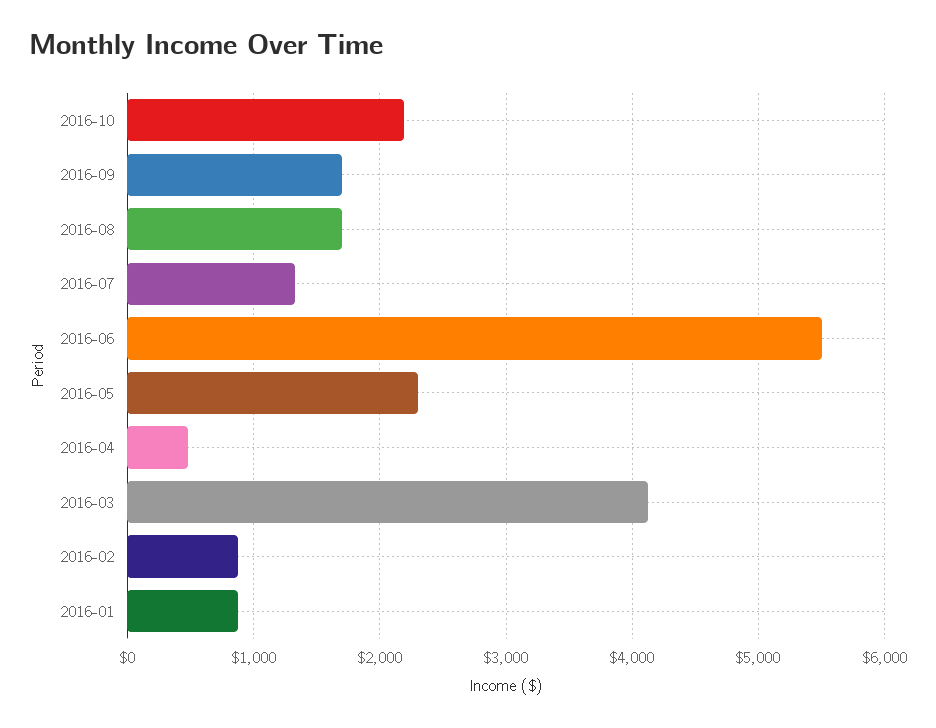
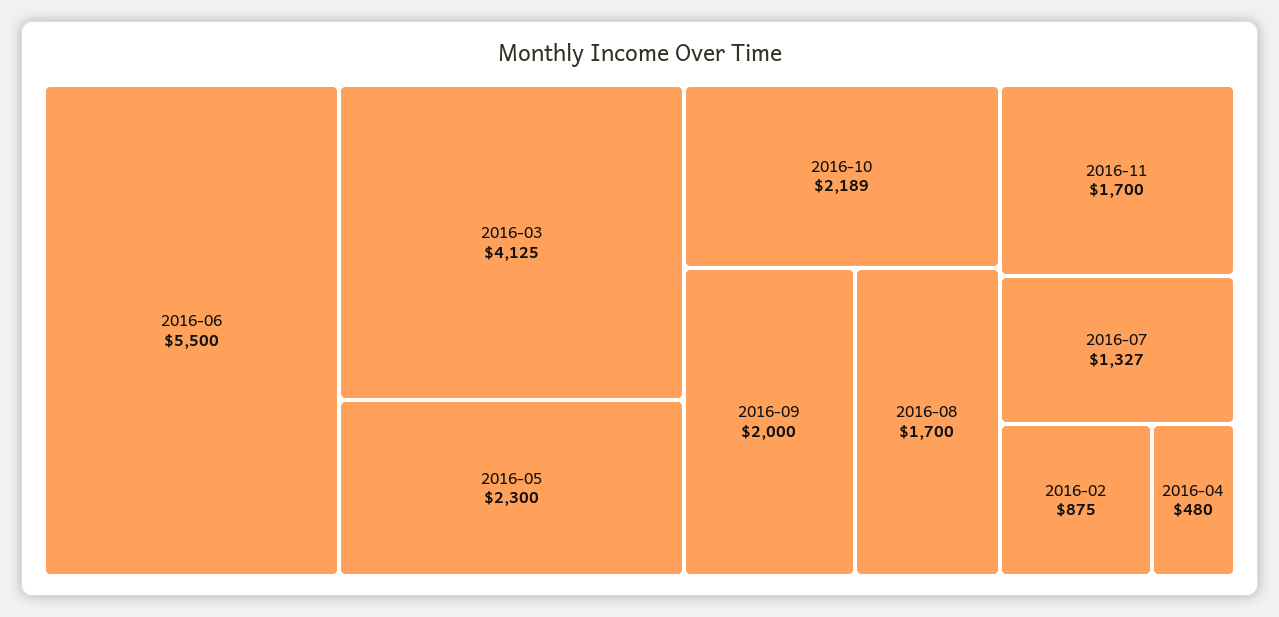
2016-09: 1700 -> 2000
2016-01: 900 -> none
2016-11: none -> 1700

